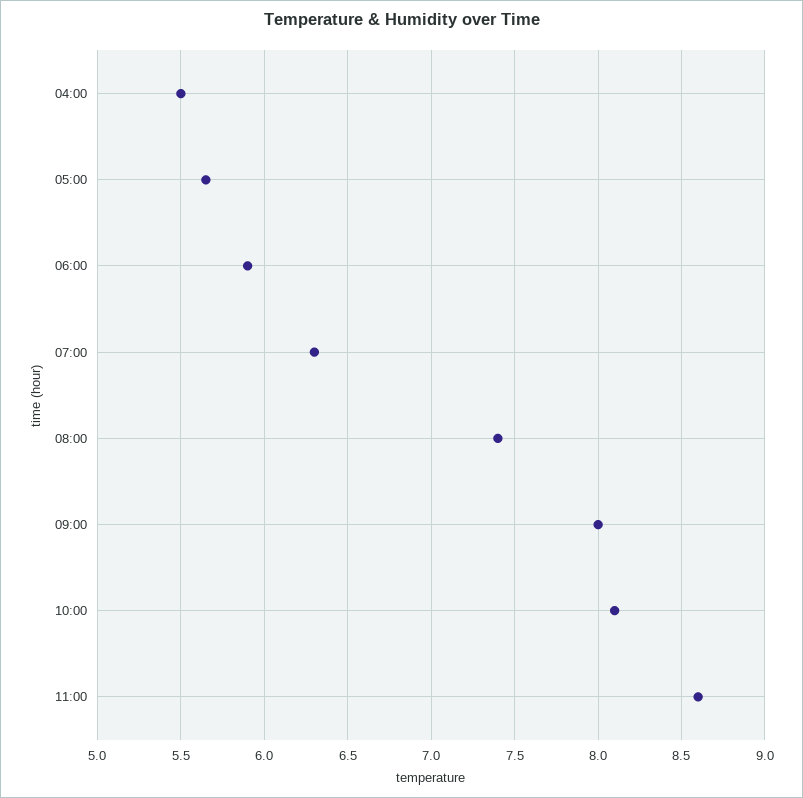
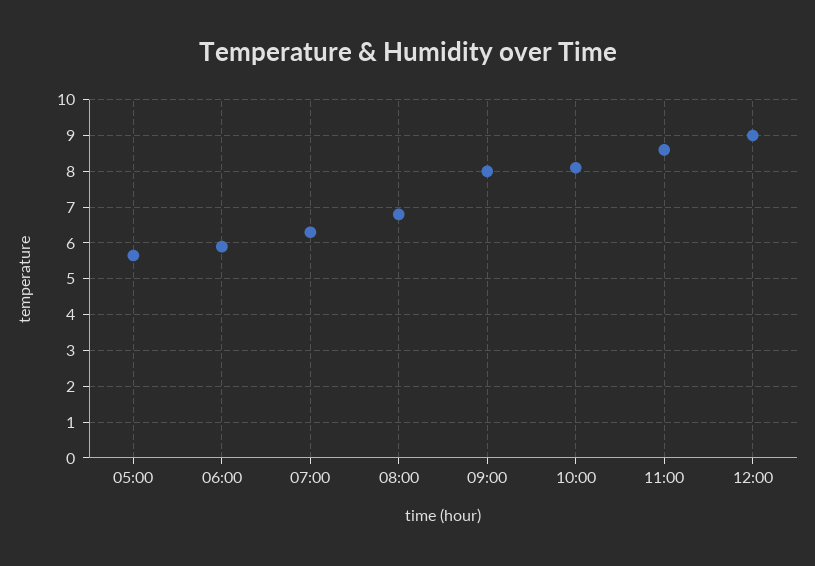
04:00: 5.5 -> none
08:00: 7.4 -> 6.8
12:00: none -> 9

